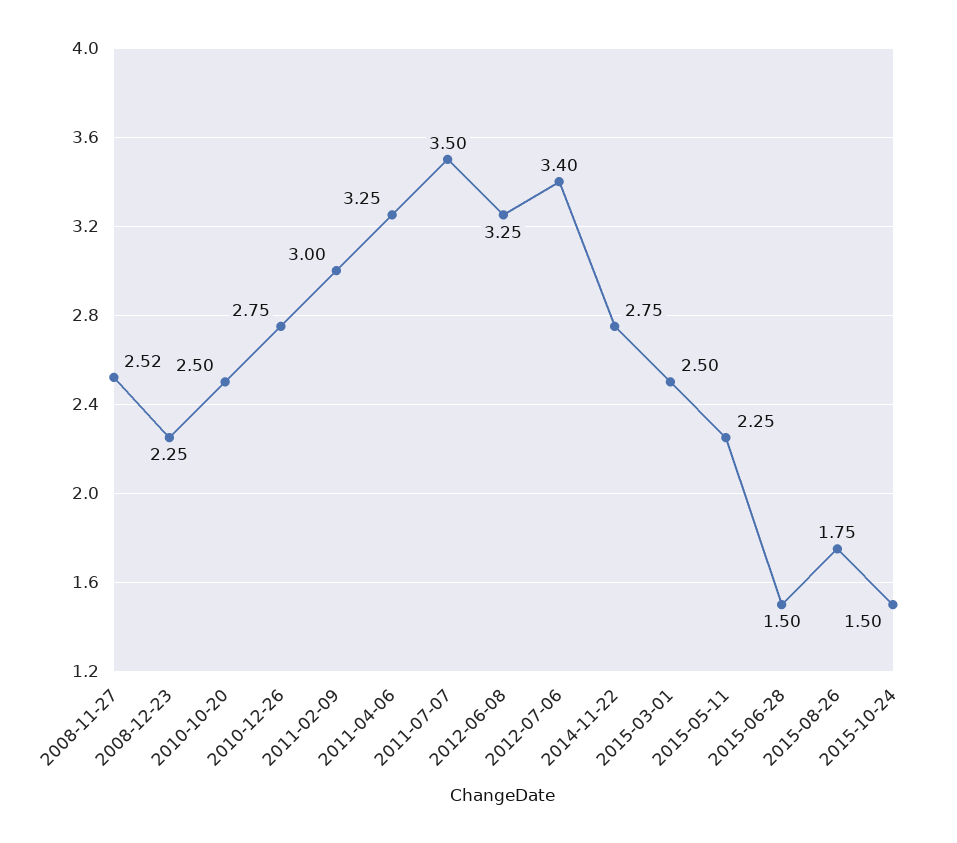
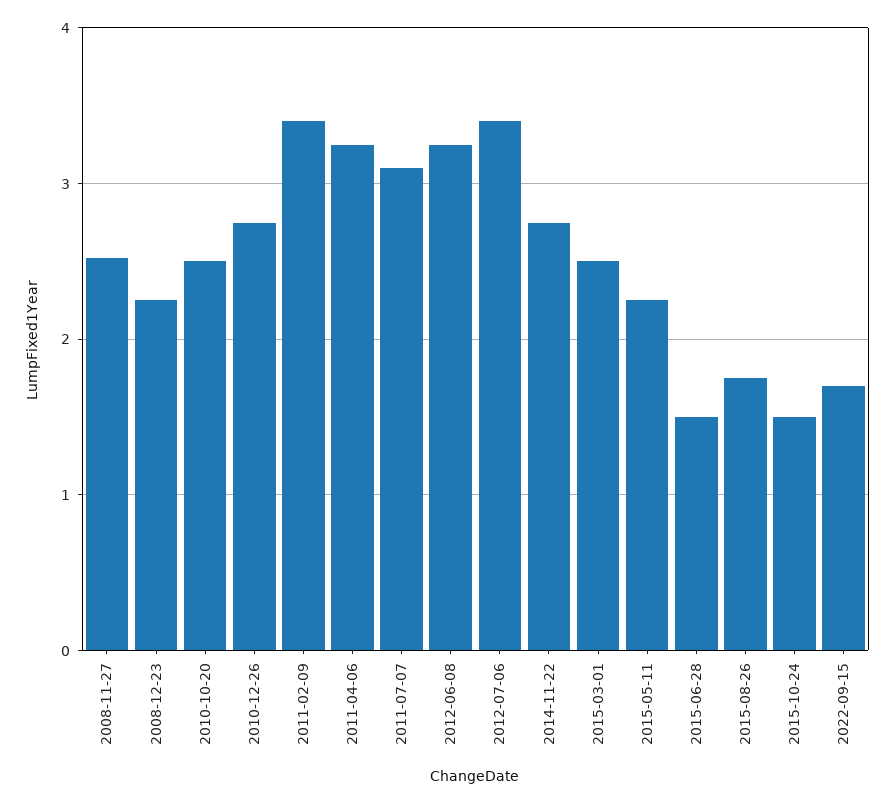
2011-02-09: 3 -> 3.4
2011-07-07: 3.5 -> 3.1
2022-09-15: none -> 1.7

